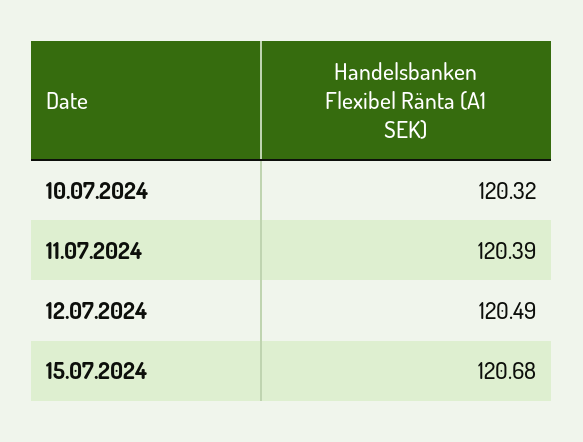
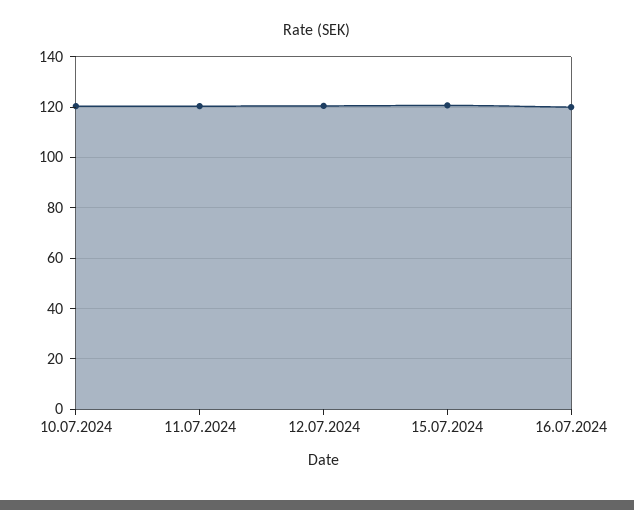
16.07.2024: none -> 120

